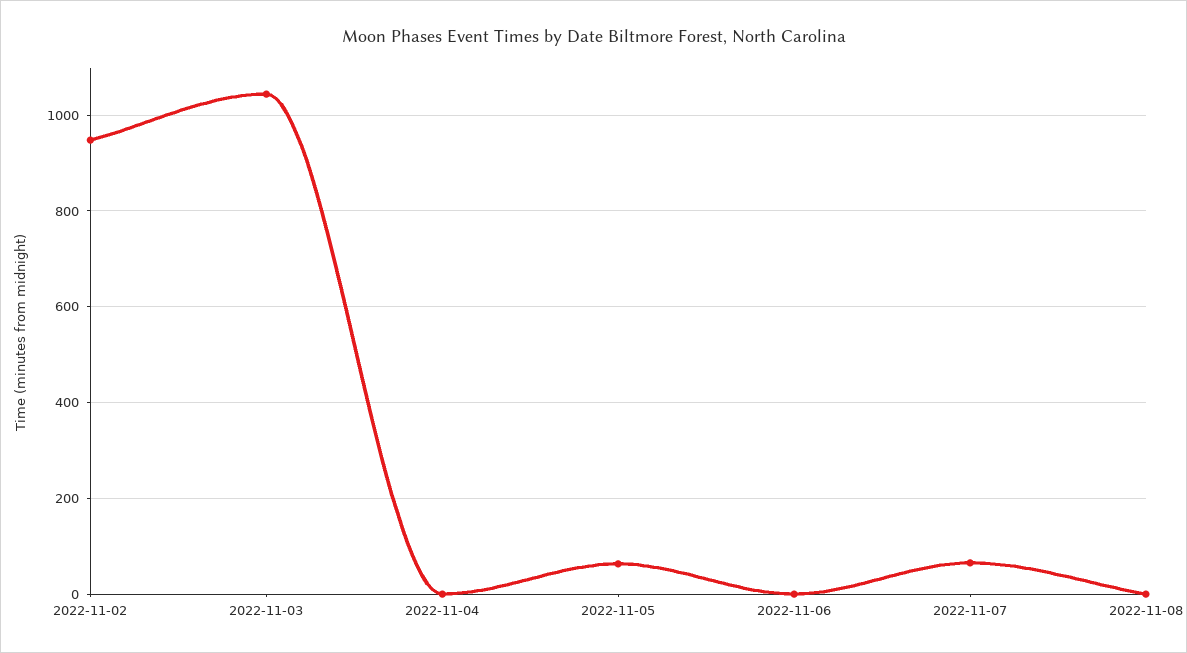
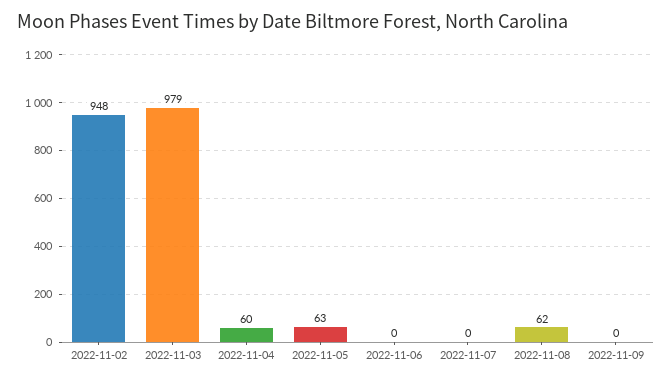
2022-11-03: 1040 -> 979
2022-11-04: 0 -> 60
2022-11-07: 60 -> 0
2022-11-08: 0 -> 62
2022-11-09: none -> 0

